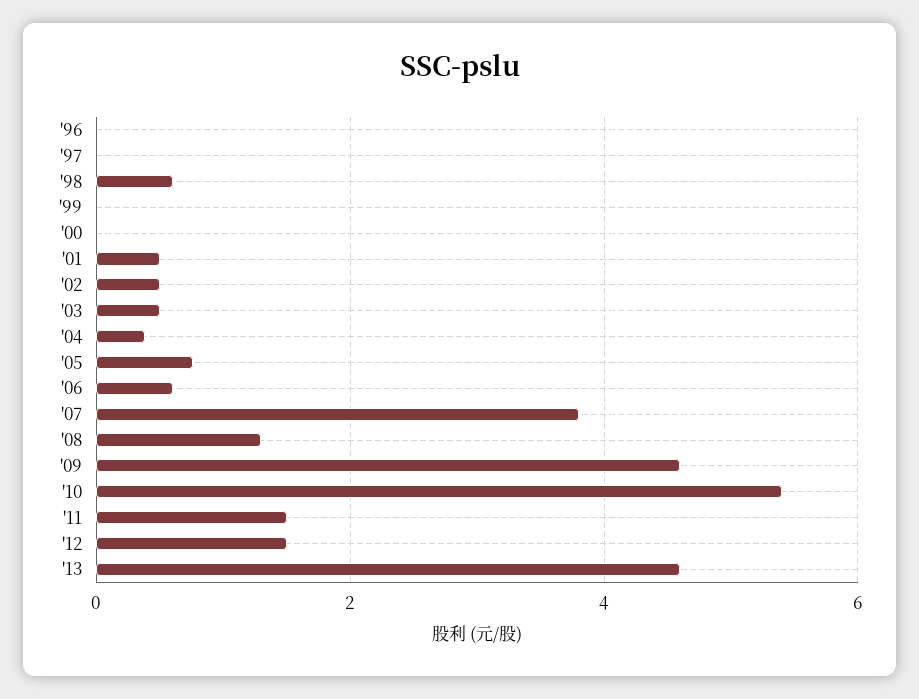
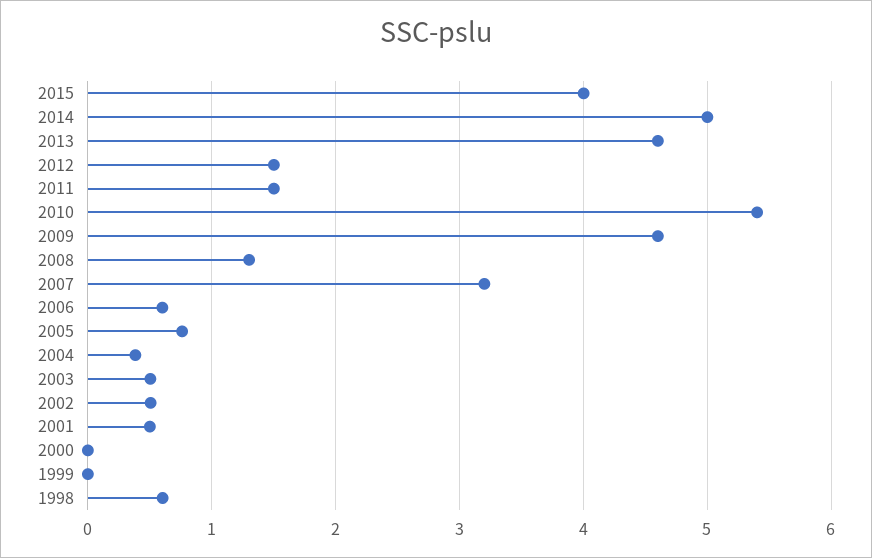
'96: 0 -> none
'97: 0 -> none
'07: 3.8 -> 3.2
2015: none -> 4
2014: none -> 5

